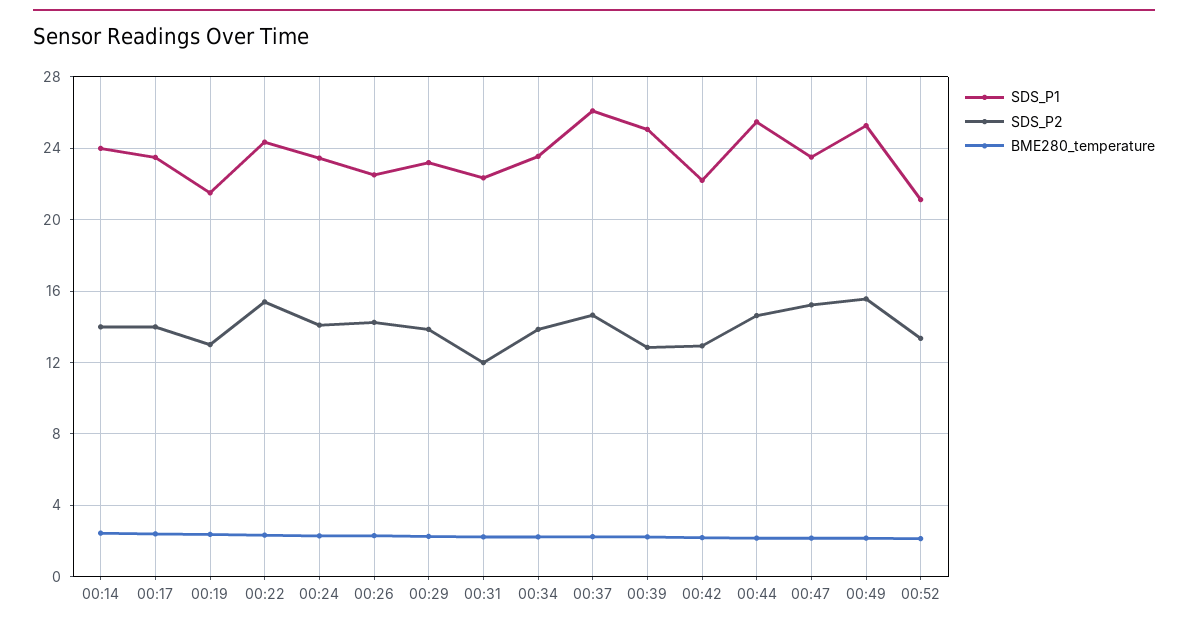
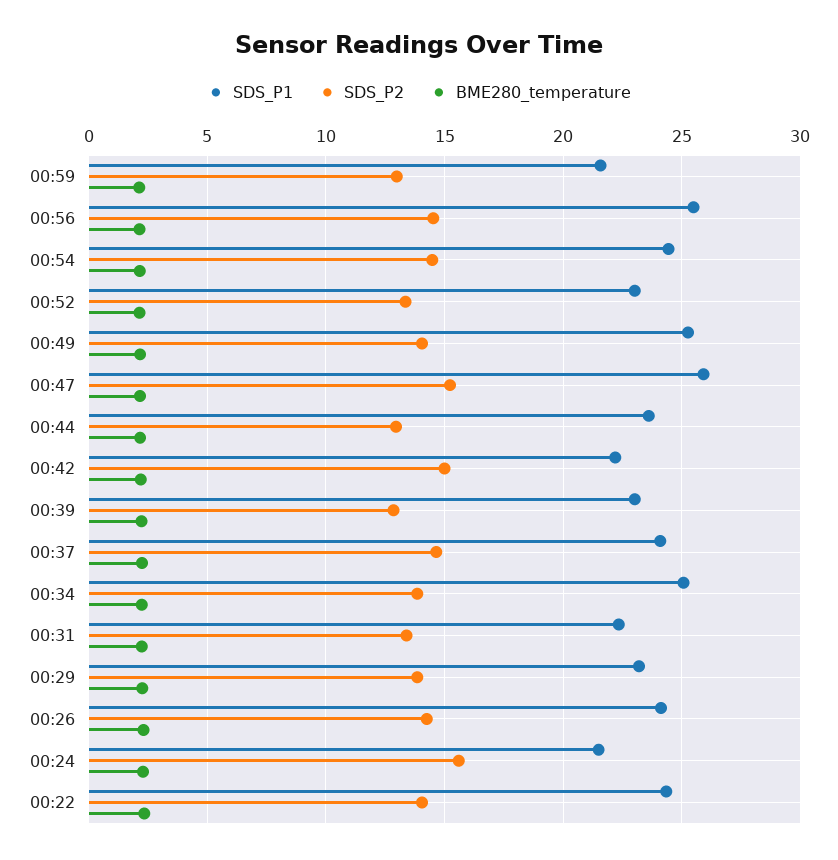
SDS_P1, 00:14: 24 -> none
SDS_P2, 00:14: 14 -> none
BME280_temperature, 00:14: 2.5 -> none
SDS_P1, 00:17: 23.5 -> none
SDS_P2, 00:17: 14 -> none
BME280_temperature, 00:17: 2.5 -> none
SDS_P1, 00:19: 21.5 -> none
SDS_P2, 00:19: 13 -> none
BME280_temperature, 00:19: 2.5 -> none
SDS_P2, 00:22: 15.5 -> 14
SDS_P1, 00:24: 23.5 -> 21.5
SDS_P2, 00:24: 14 -> 15.5
SDS_P1, 00:26: 22.5 -> 24
SDS_P2, 00:31: 12 -> 13.5
SDS_P1, 00:34: 23.5 -> 25
SDS_P1, 00:37: 26 -> 24
SDS_P1, 00:39: 25 -> 23
SDS_P2, 00:42: 13 -> 15
SDS_P1, 00:44: 25.5 -> 23.5
SDS_P2, 00:44: 14.5 -> 13
SDS_P1, 00:47: 23.5 -> 26
SDS_P2, 00:49: 15.5 -> 14
SDS_P1, 00:52: 21 -> 23
SDS_P1, 00:59: none -> 21.5
SDS_P2, 00:59: none -> 13
BME280_temperature, 00:59: none -> 2
SDS_P1, 00:56: none -> 25.5
SDS_P2, 00:56: none -> 14.5
BME280_temperature, 00:56: none -> 2
SDS_P1, 00:54: none -> 24.5
SDS_P2, 00:54: none -> 14.5
BME280_temperature, 00:54: none -> 2

